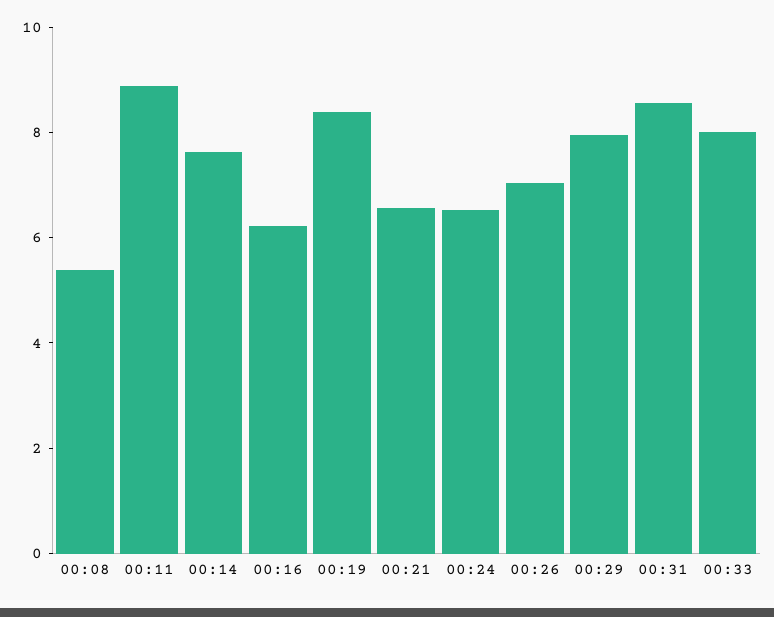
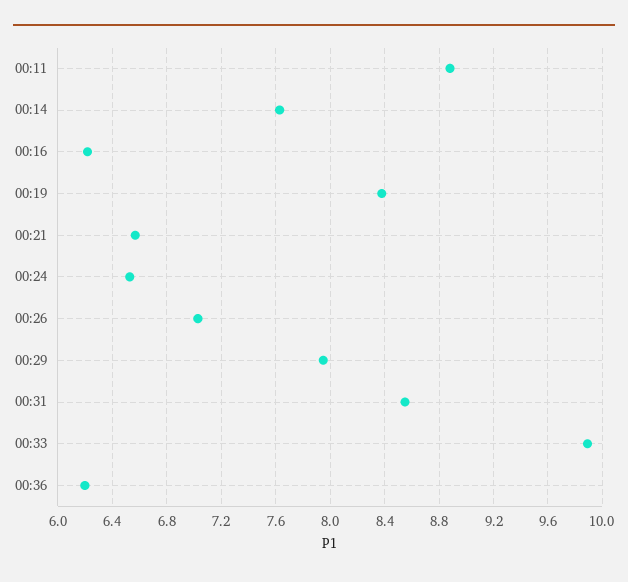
00:08: 5.5 -> none
00:33: 8 -> 9.9
00:36: none -> 6.2

